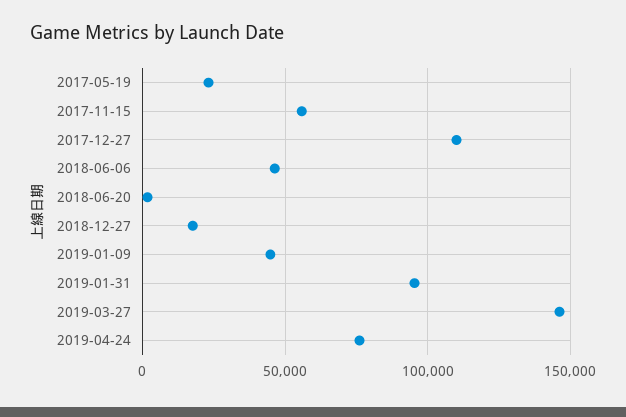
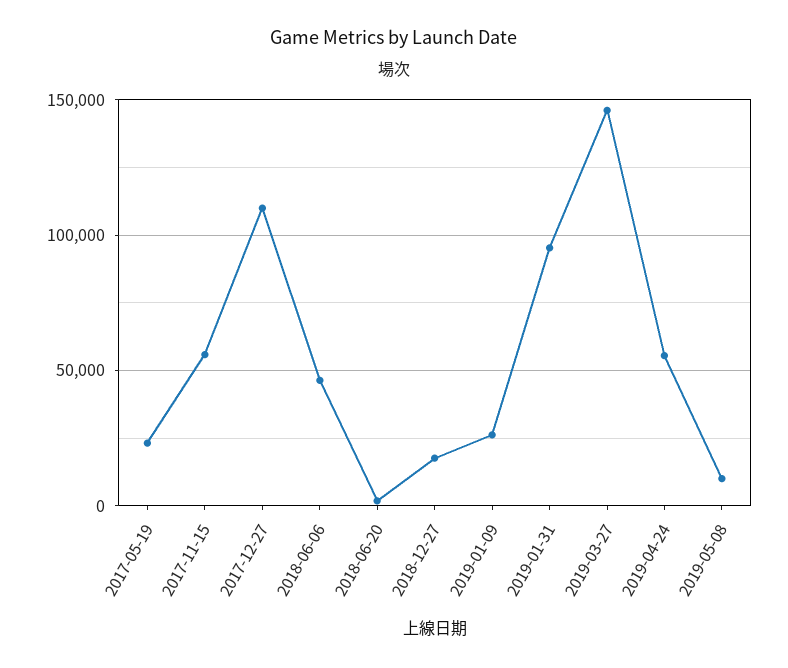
2019-01-09: 45000 -> 25000
2019-04-24: 75000 -> 55000
2019-05-08: none -> 10000

